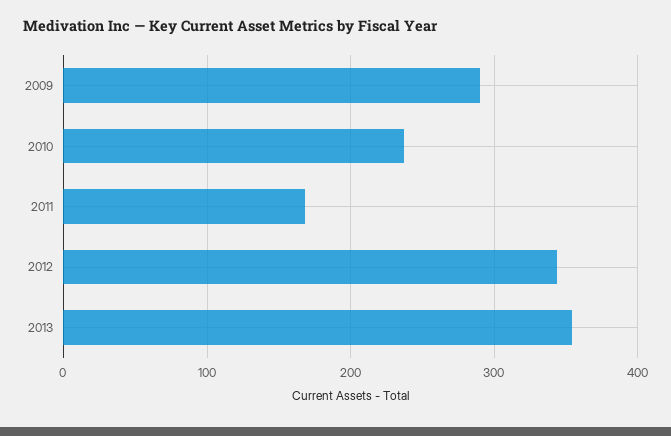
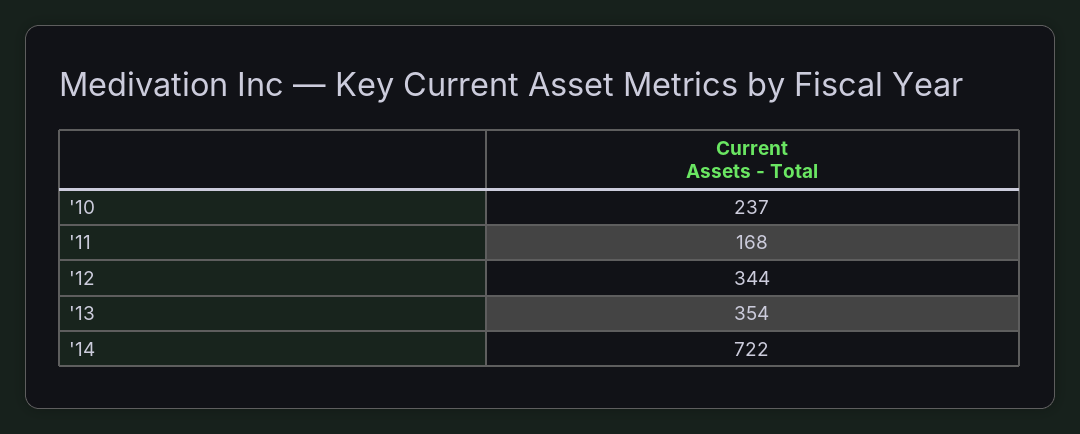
2009: 290 -> none
'14: none -> 722

